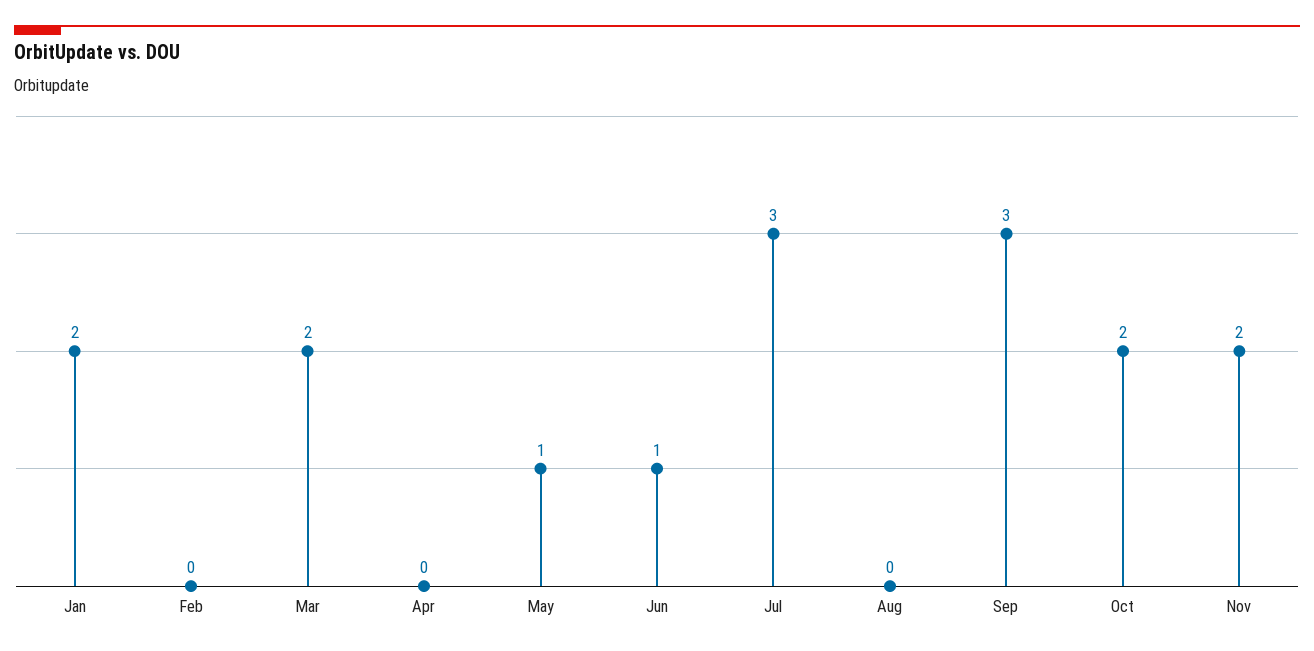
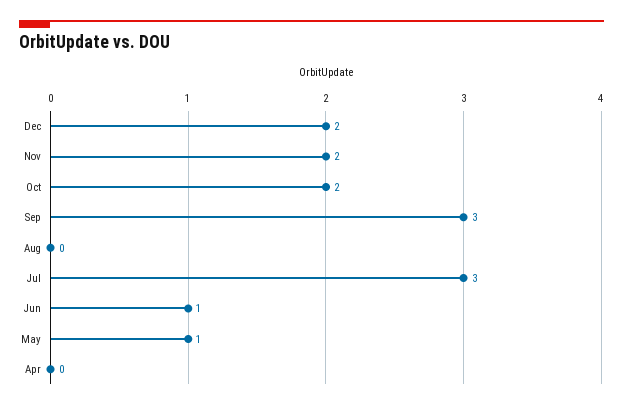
Jan: 2 -> none
Feb: 0 -> none
Mar: 2 -> none
Dec: none -> 2

